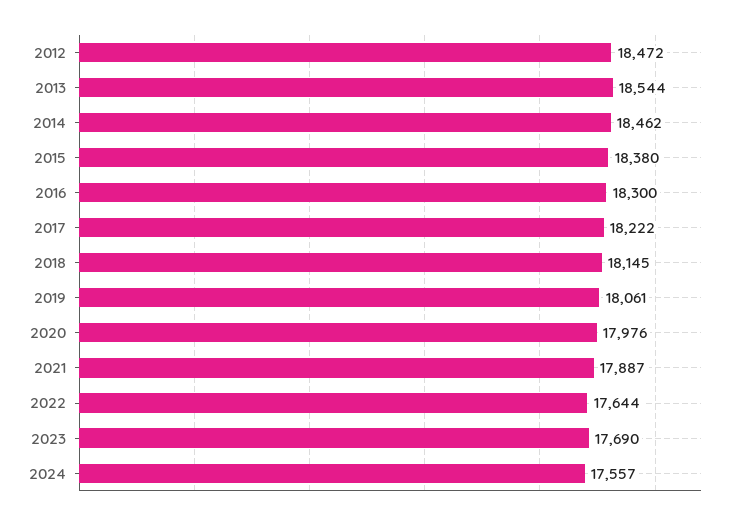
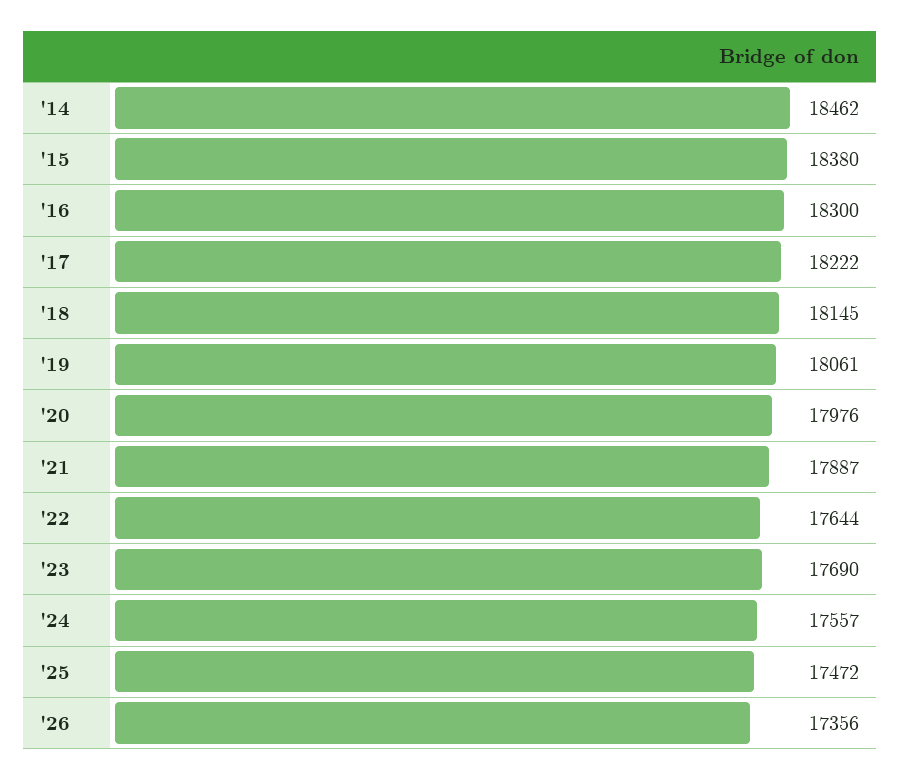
2012: 18472 -> none
2013: 18544 -> none
'25: none -> 17472
'26: none -> 17356

